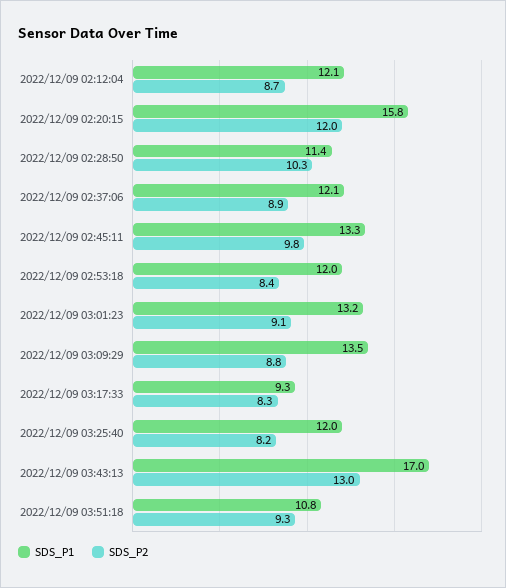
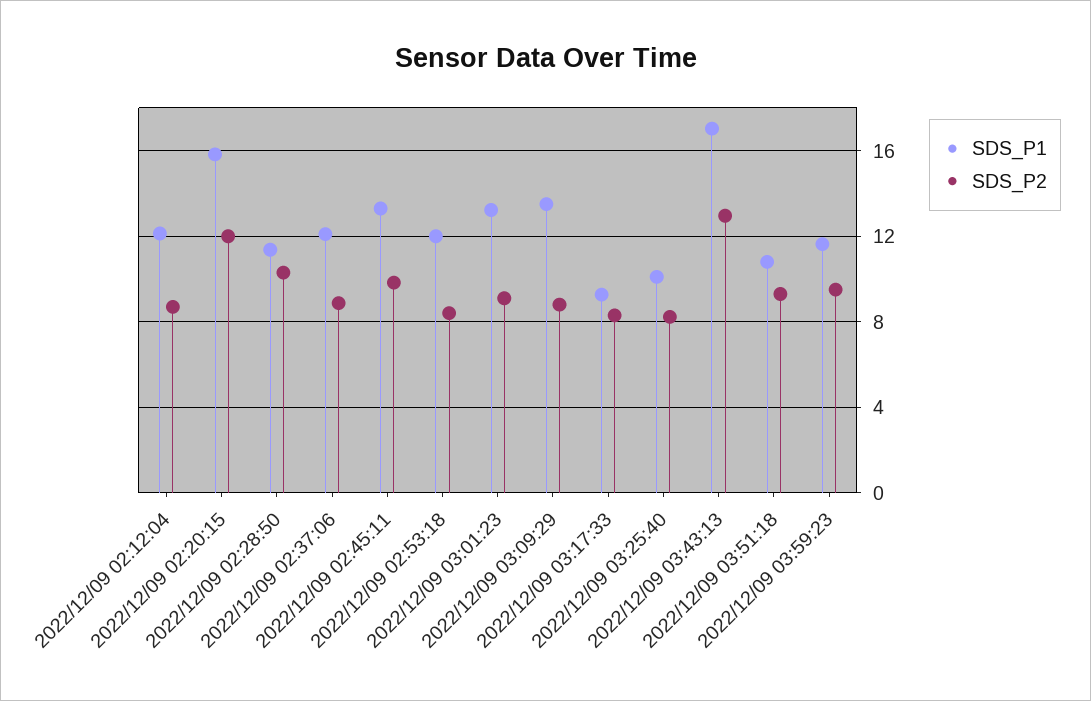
SDS_P1, 2022/12/09 03:25:40: 12 -> 10
SDS_P1, 2022/12/09 03:59:23: none -> 11.5
SDS_P2, 2022/12/09 03:59:23: none -> 9.5

